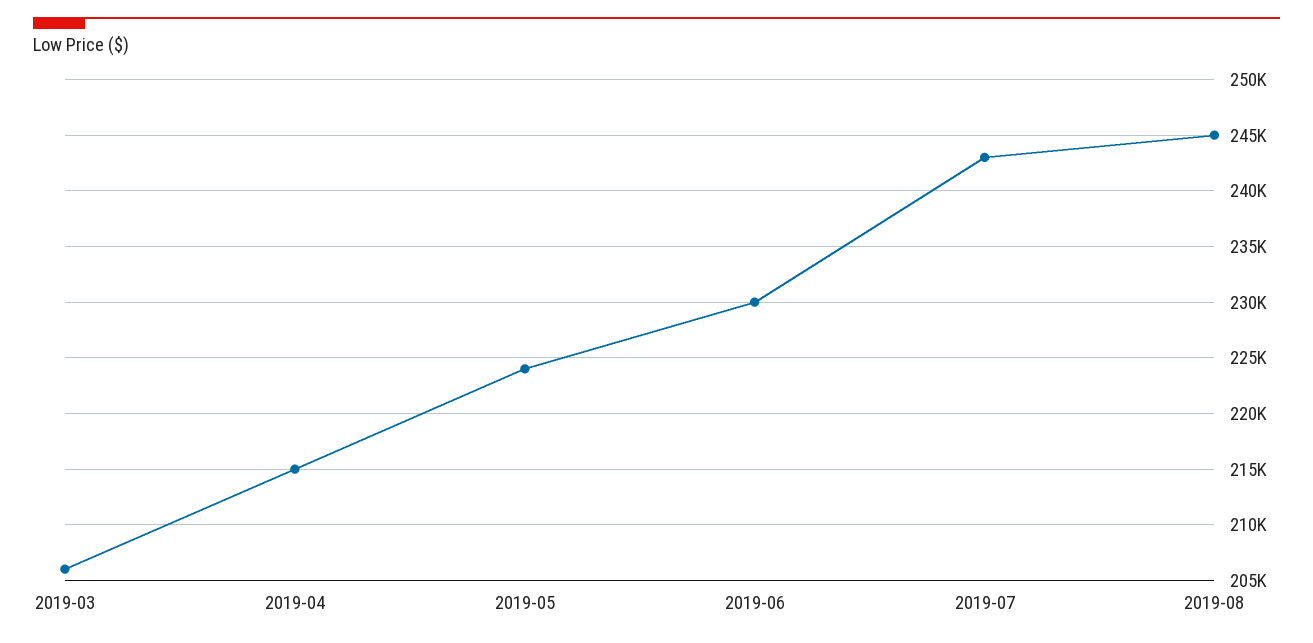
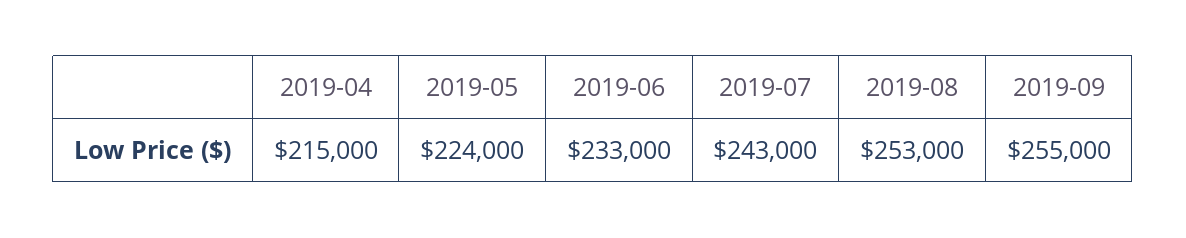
2019-03: 206000 -> none
2019-06: 230000 -> 233000
2019-08: 245000 -> 253000
2019-09: none -> 255000

